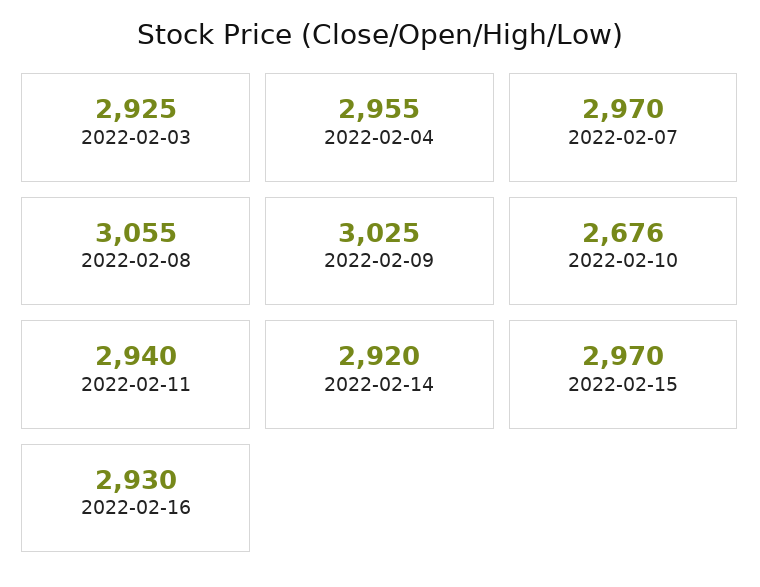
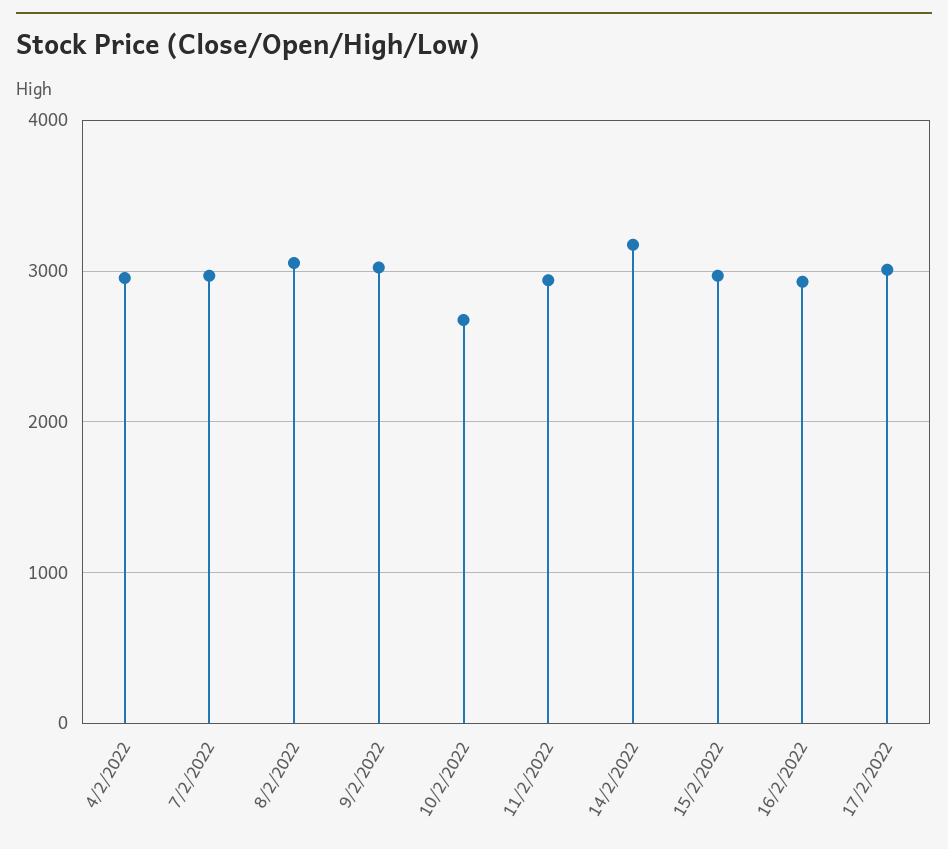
2022-02-03: 2925 -> none
2022-02-14: 2920 -> 3200
17/2/2022: none -> 3000

